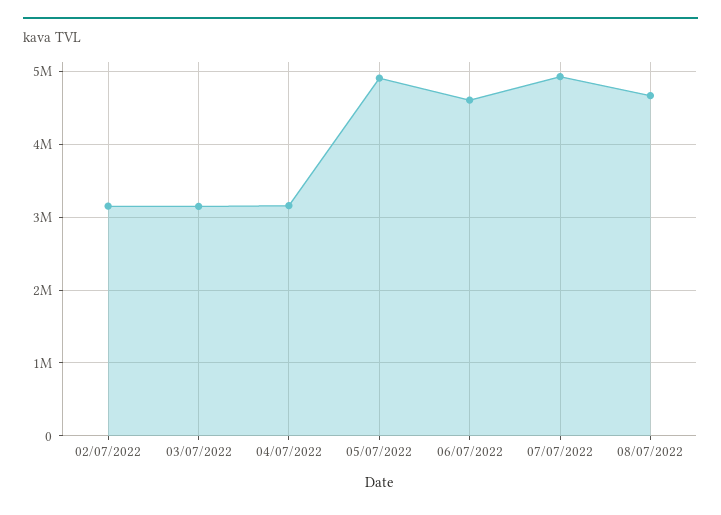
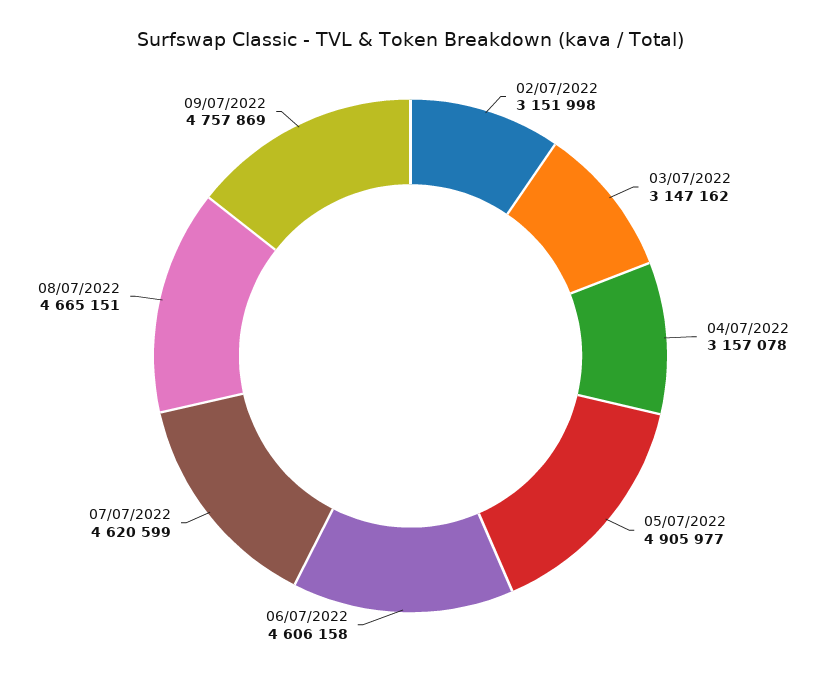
07/07/2022: 4900000 -> 4620599
09/07/2022: none -> 4757869

